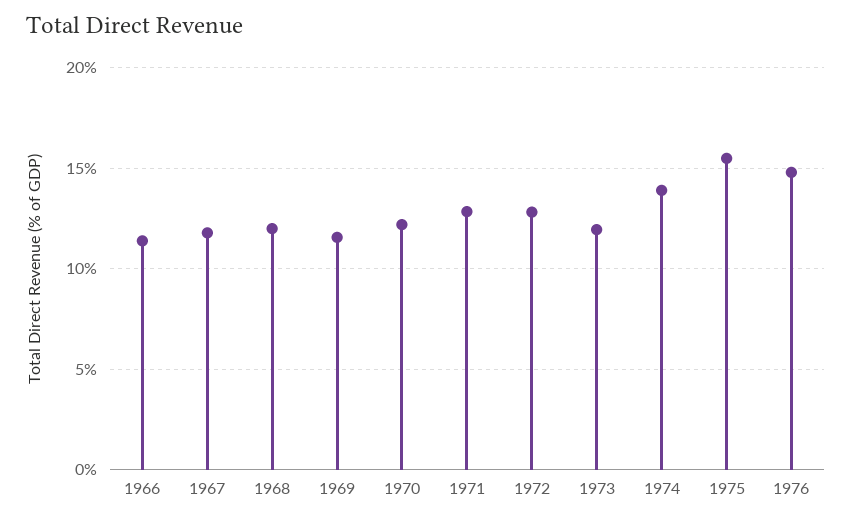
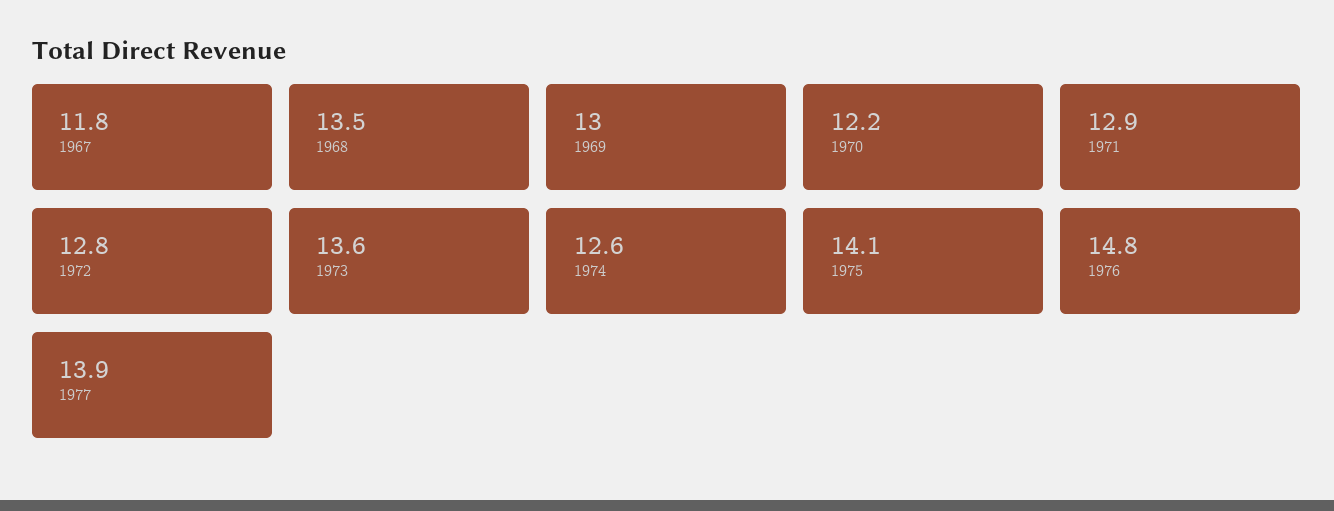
1966: 11.5 -> none
1968: 12 -> 13.5
1969: 11.5 -> 13
1973: 12 -> 13.6
1974: 14 -> 12.6
1975: 15.5 -> 14.1
1977: none -> 13.9

